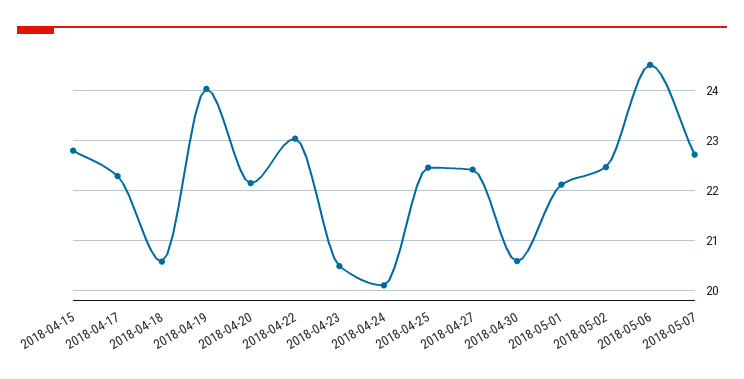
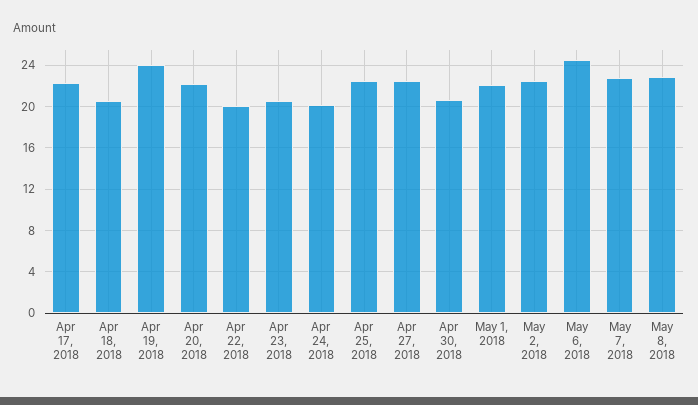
2018-04-15: 22.8 -> none
2018-04-22: 23 -> 20
May 8, 2018: none -> 23

